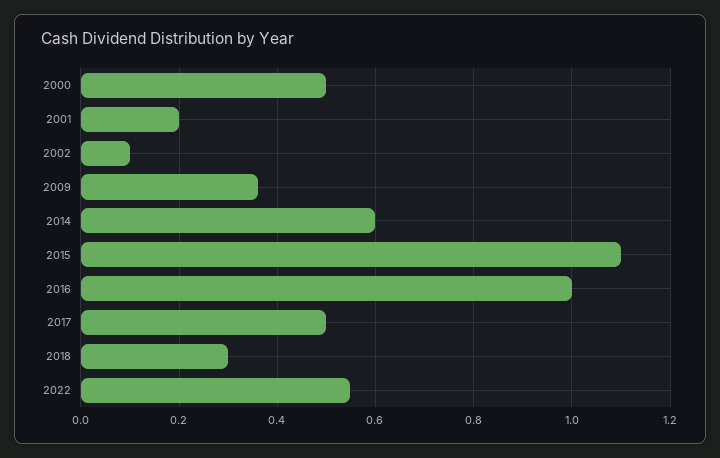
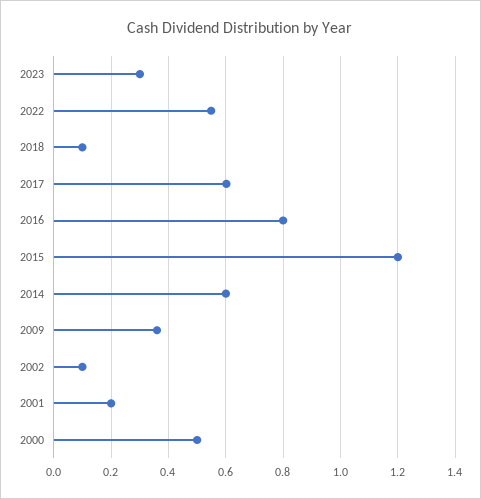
2015: 1.1 -> 1.2
2016: 1 -> 0.8
2017: 0.5 -> 0.6
2018: 0.3 -> 0.1
2023: none -> 0.3

